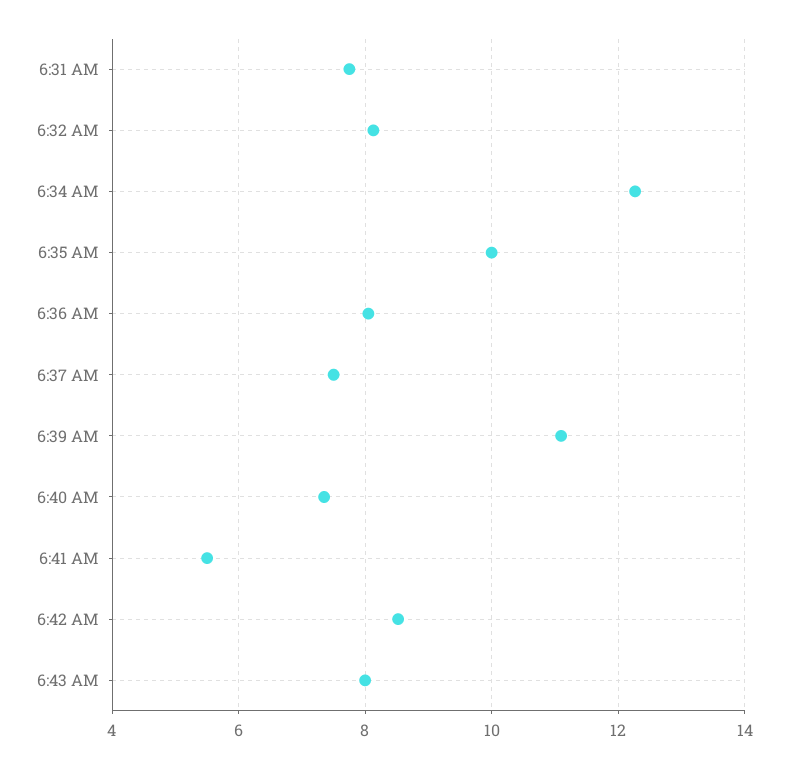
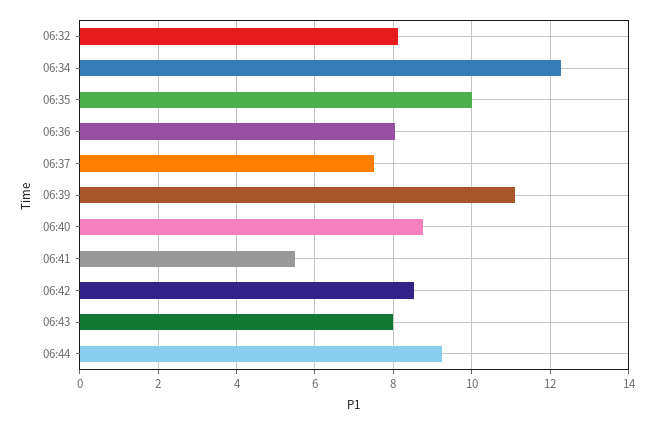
6:31 AM: 7.8 -> none
6:40 AM: 7.4 -> 8.8
06:44: none -> 9.2

